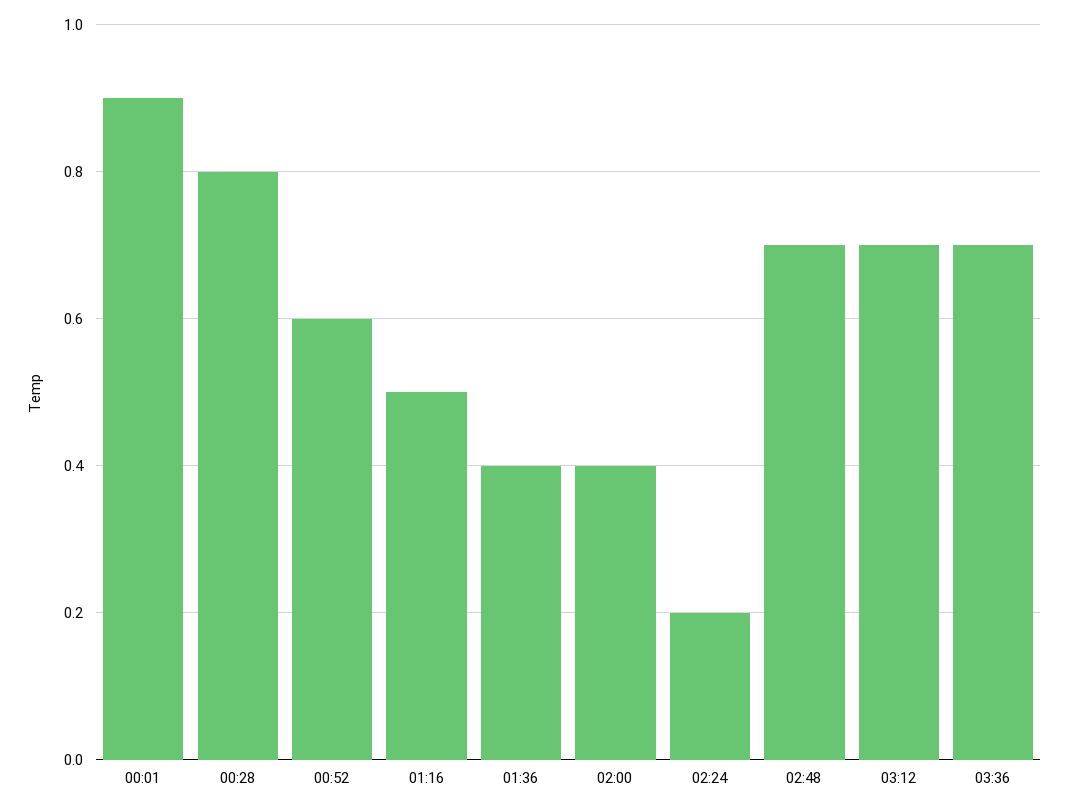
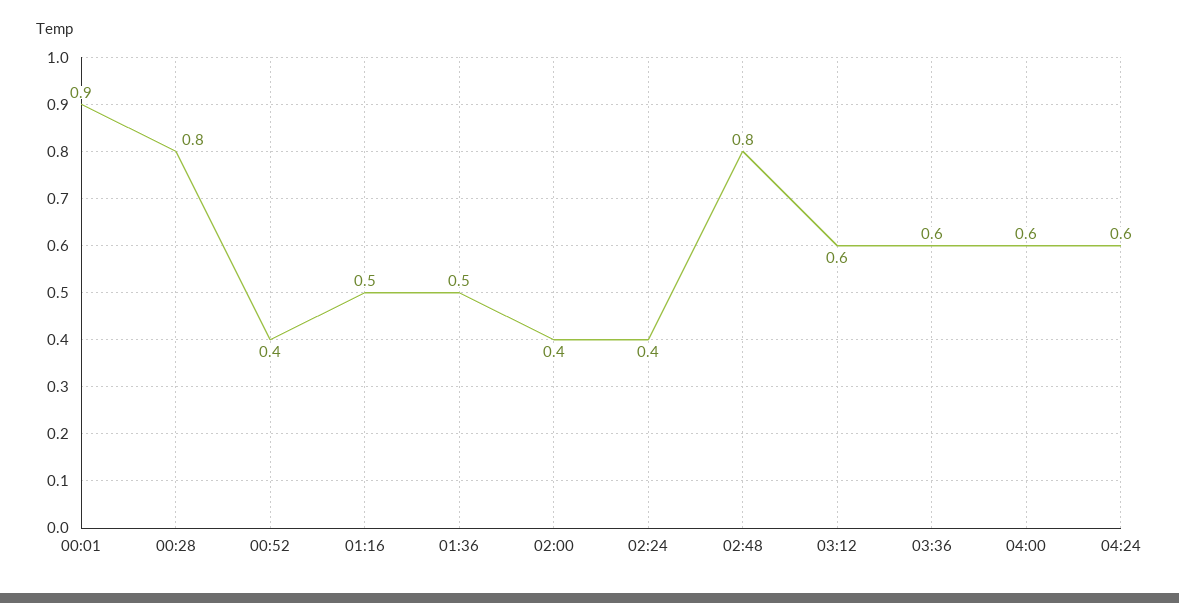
00:52: 0.6 -> 0.4
01:36: 0.4 -> 0.5
02:24: 0.2 -> 0.4
02:48: 0.7 -> 0.8
03:12: 0.7 -> 0.6
03:36: 0.7 -> 0.6
04:00: none -> 0.6
04:24: none -> 0.6

